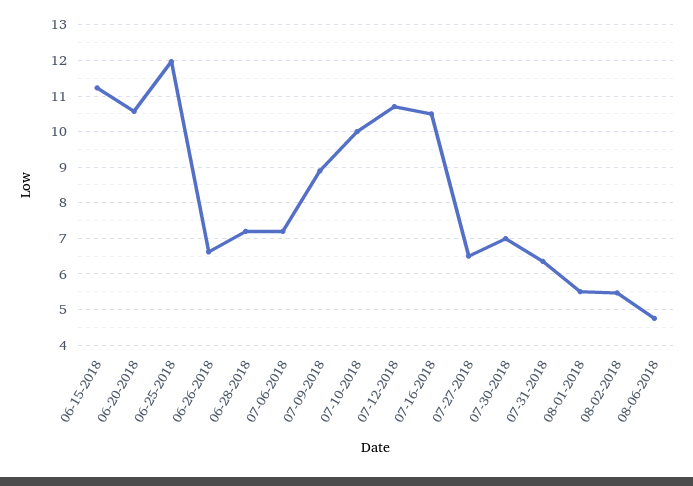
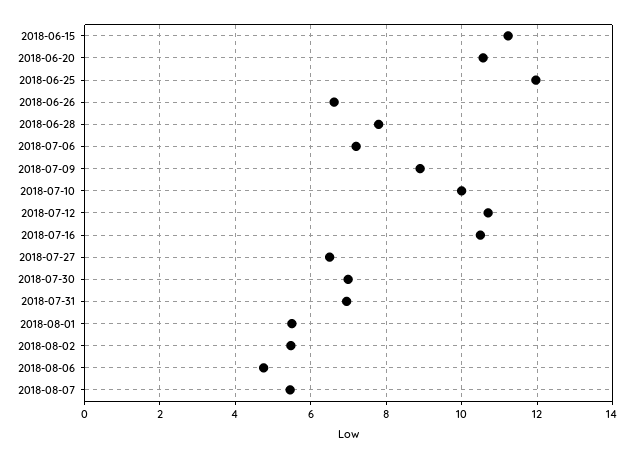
06-28-2018: 7.2 -> 7.8
07-31-2018: 6.4 -> 7
2018-08-07: none -> 5.4

